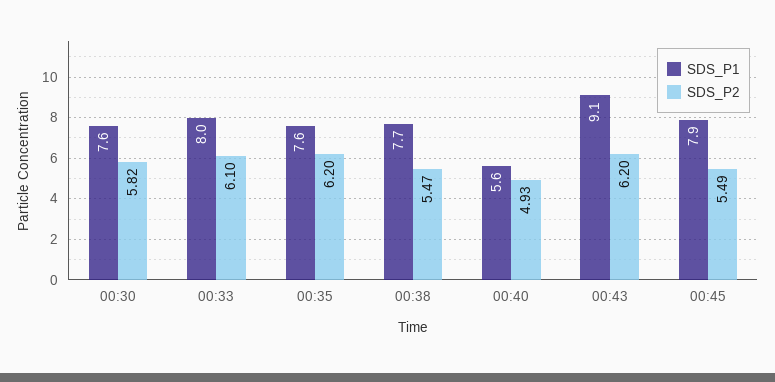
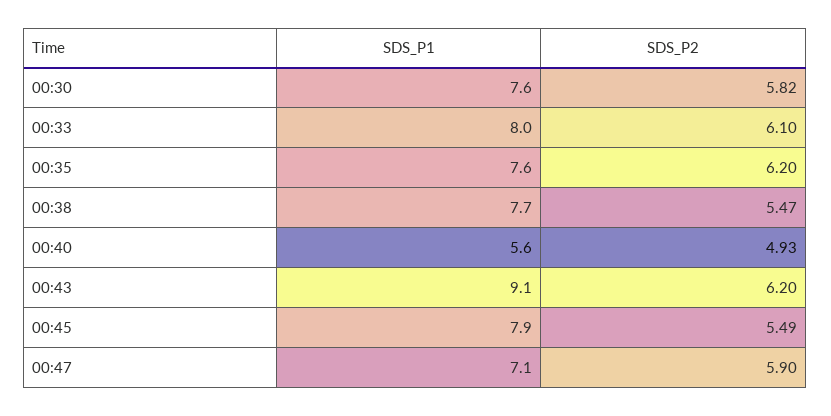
SDS_P1, 00:47: none -> 7.1
SDS_P2, 00:47: none -> 5.9

